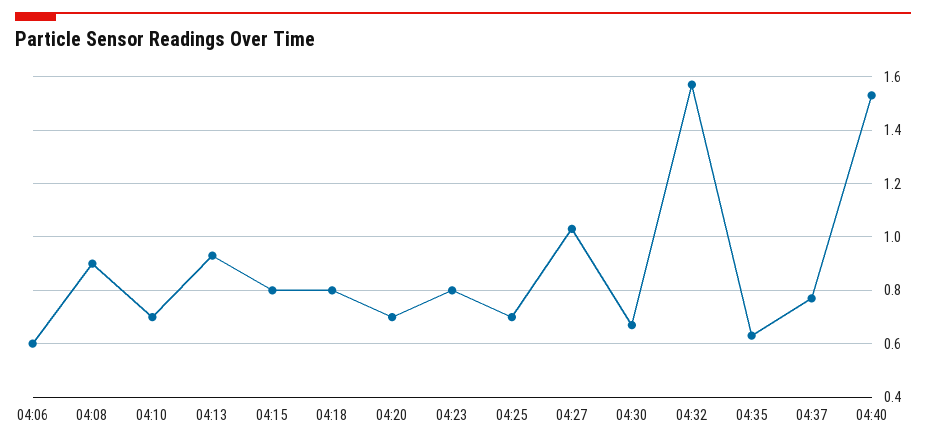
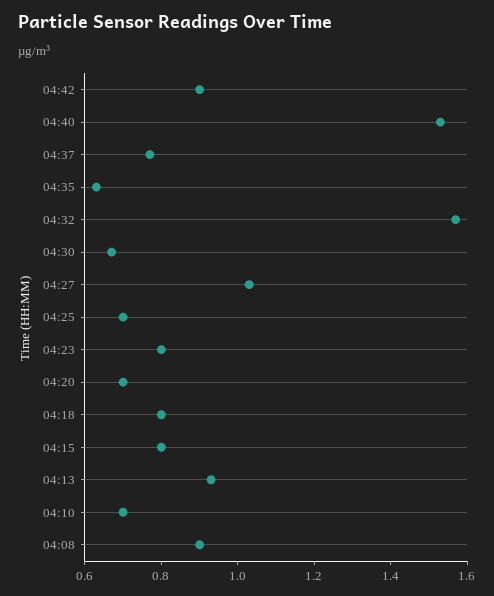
04:06: 0.6 -> none
04:42: none -> 0.9

